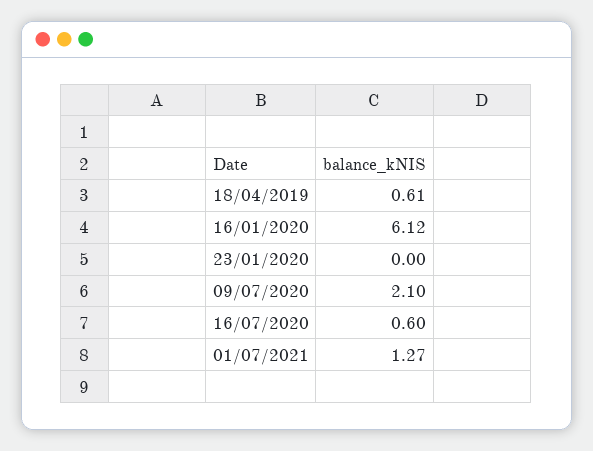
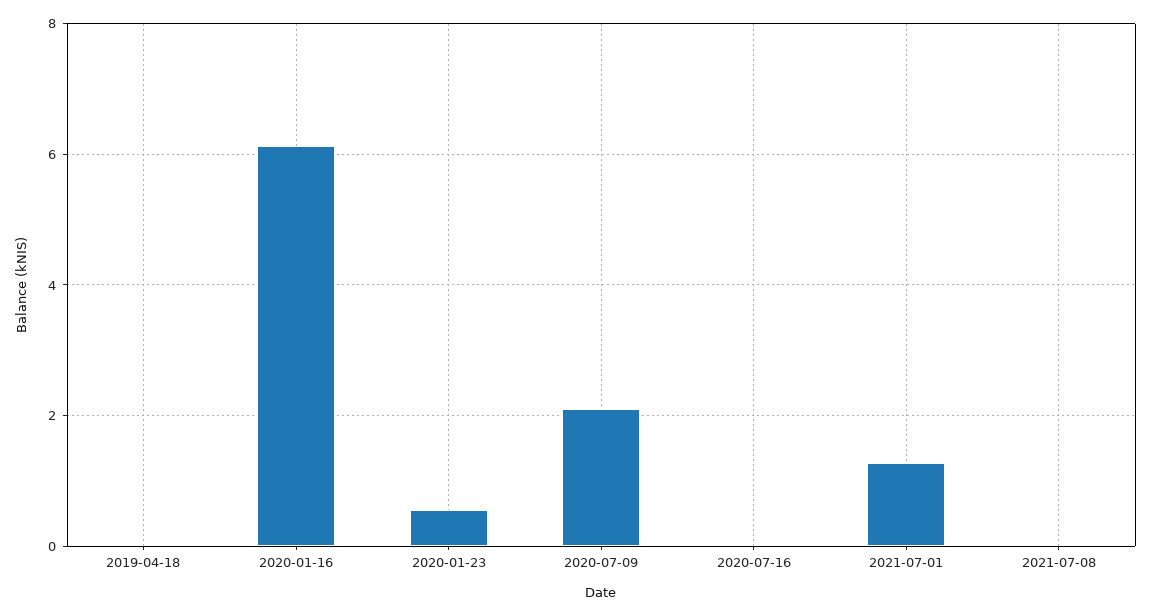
18/04/2019: 0.61 -> 0
23/01/2020: 0 -> 0.6
16/07/2020: 0.6 -> 0
2021-07-08: none -> 0

